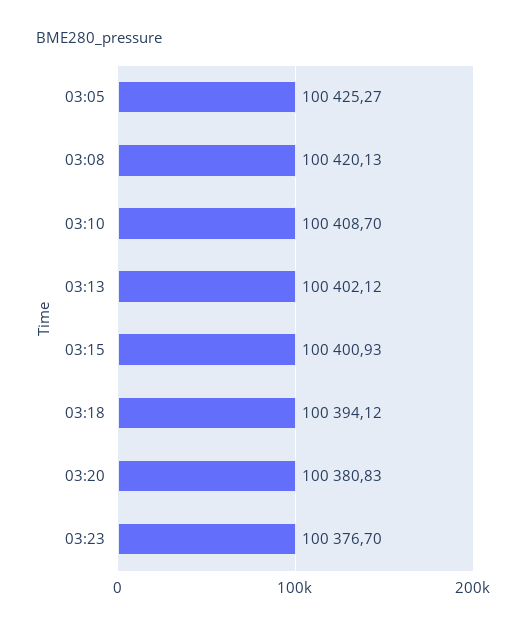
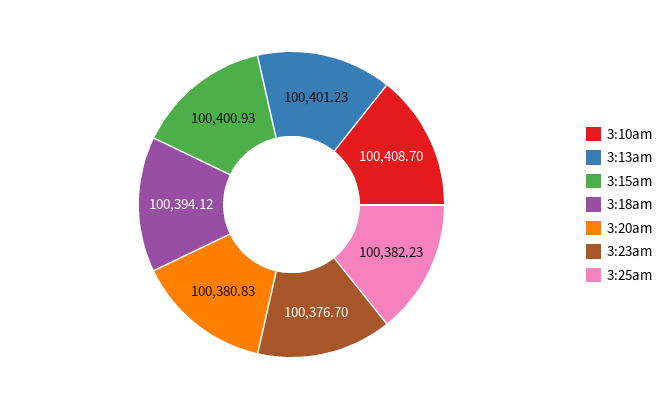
03:05: 100425.27 -> none
03:08: 100420.13 -> none
03:13: 100402.12 -> 100401.23
3:25am: none -> 100382.23

